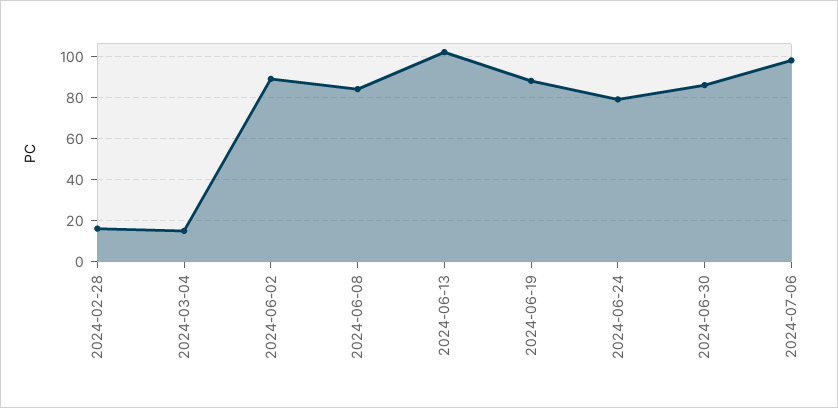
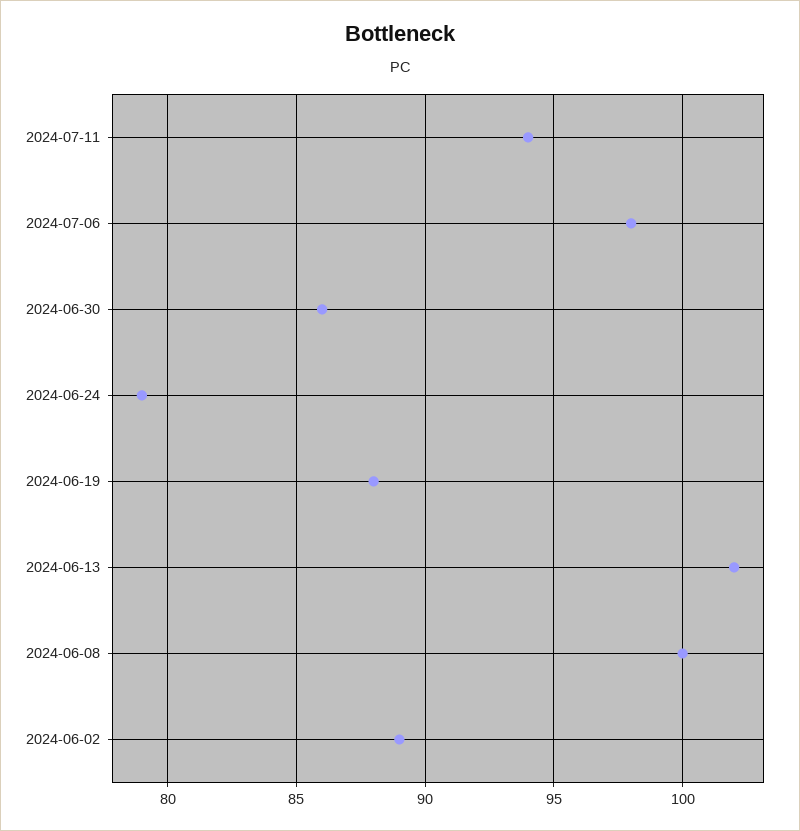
2024-02-28: 15 -> none
2024-03-04: 15 -> none
2024-06-08: 85 -> 100
2024-07-11: none -> 94

